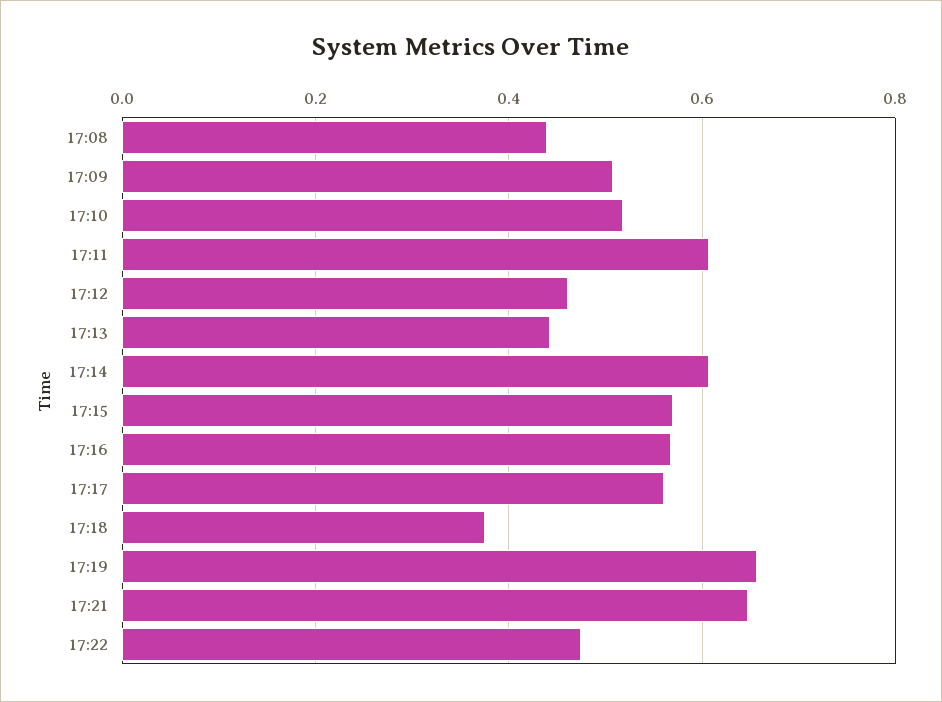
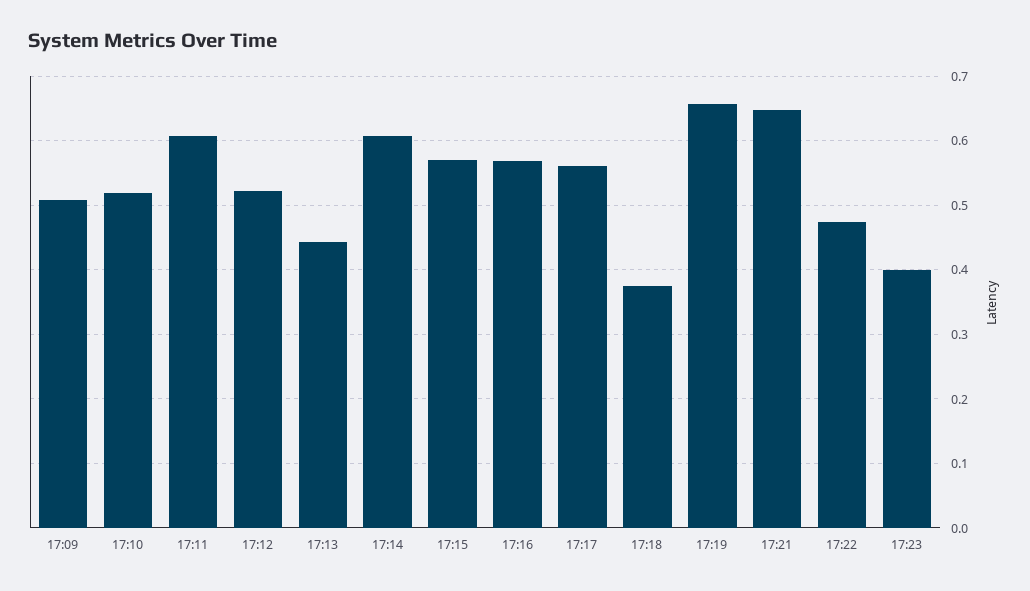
17:08: 0.44 -> none
17:12: 0.46 -> 0.52
17:23: none -> 0.4

